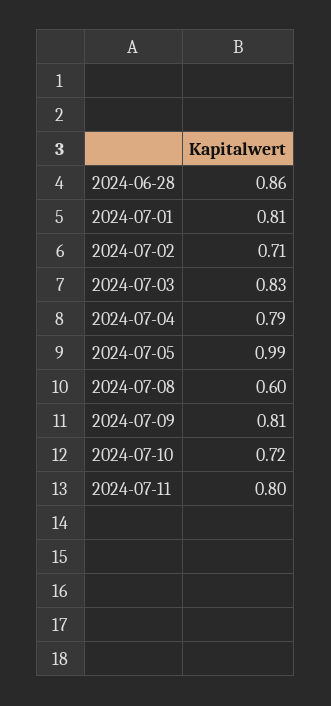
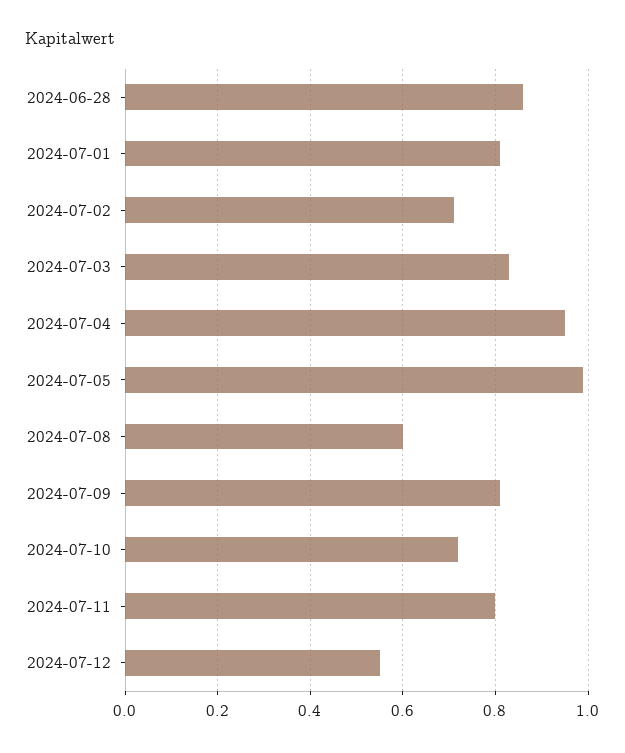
2024-07-04: 0.79 -> 0.95
2024-07-12: none -> 0.55

